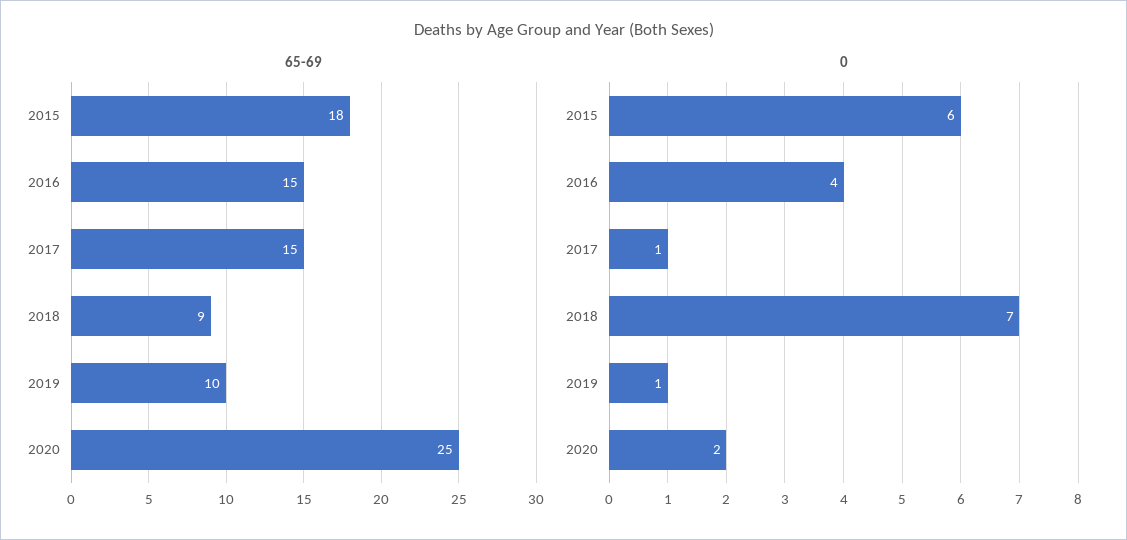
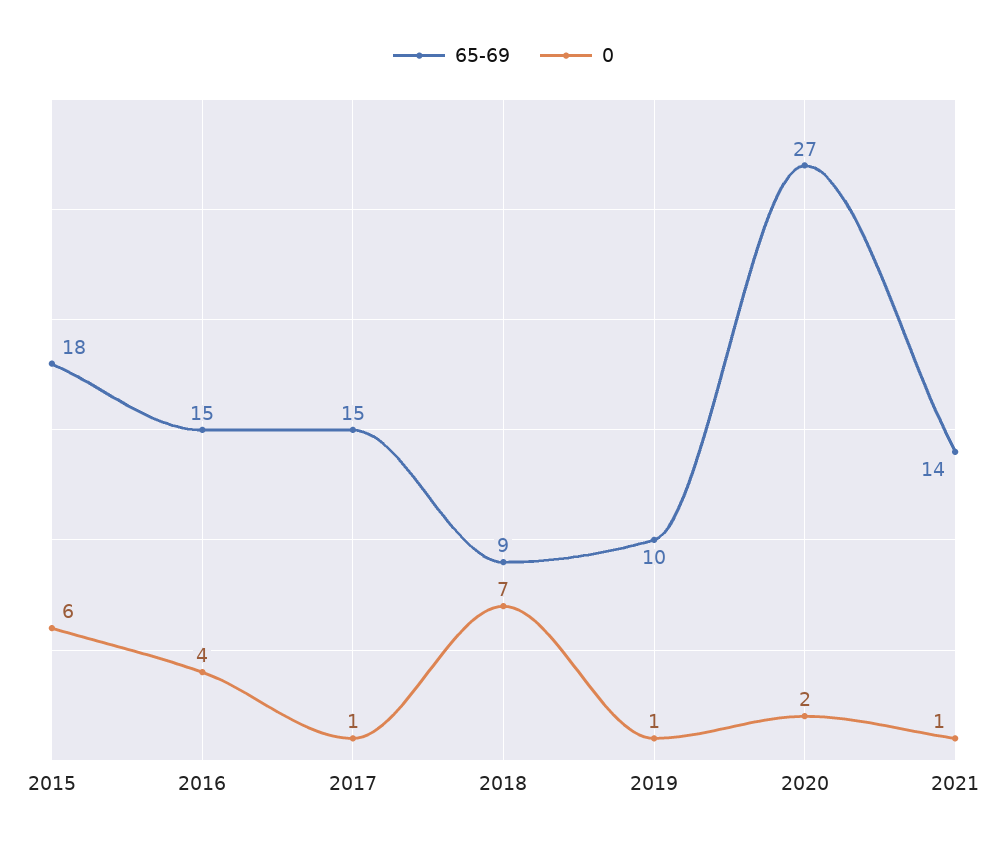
65-69, 2020: 25 -> 27
65-69, 2021: none -> 14
0, 2021: none -> 1

